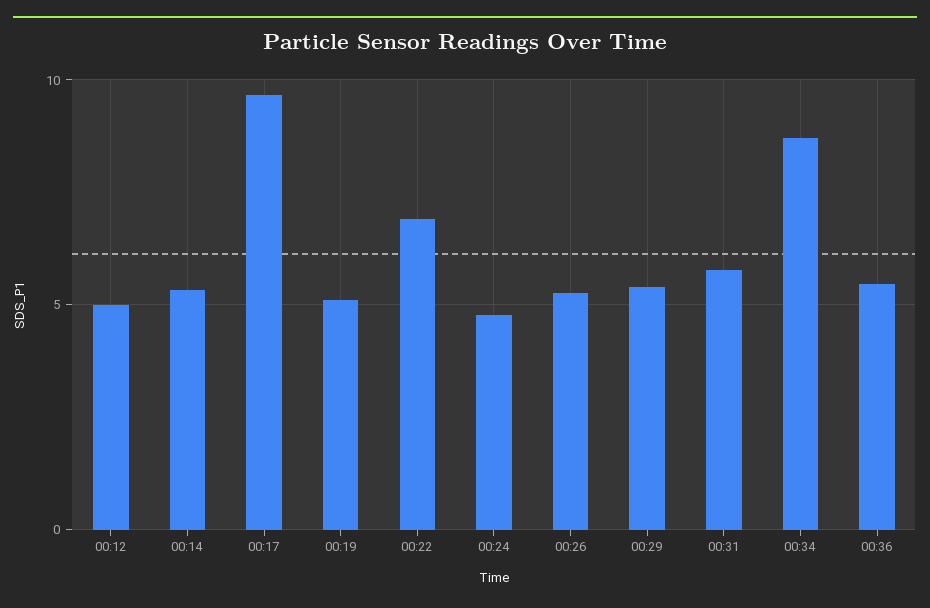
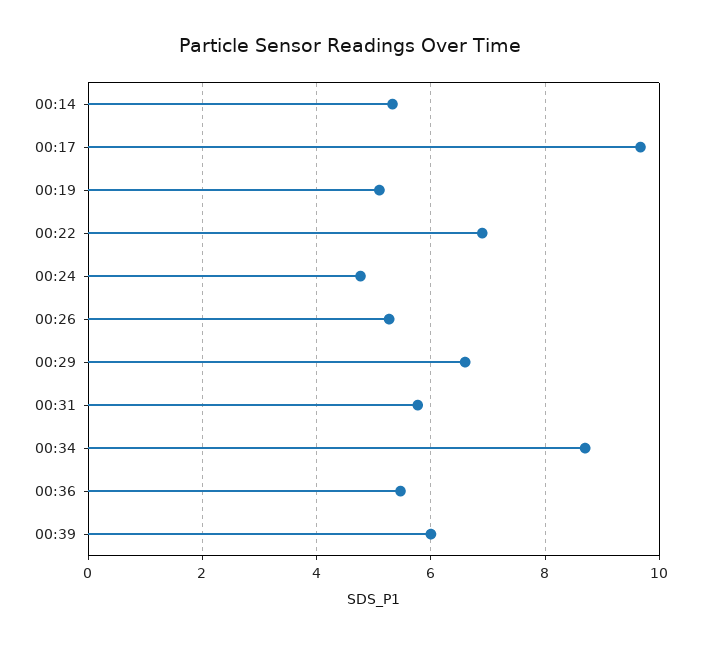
00:12: 5 -> none
00:29: 5.5 -> 6.6
00:39: none -> 6

